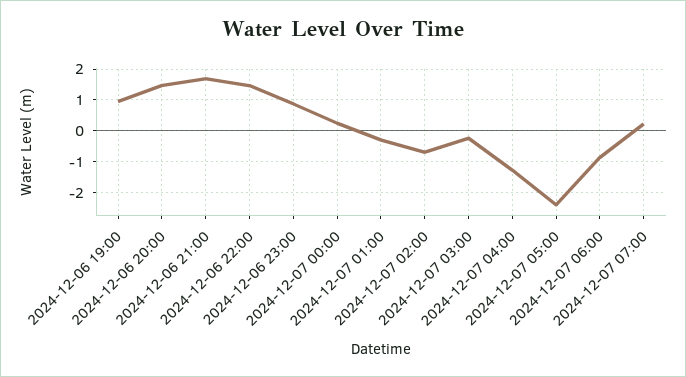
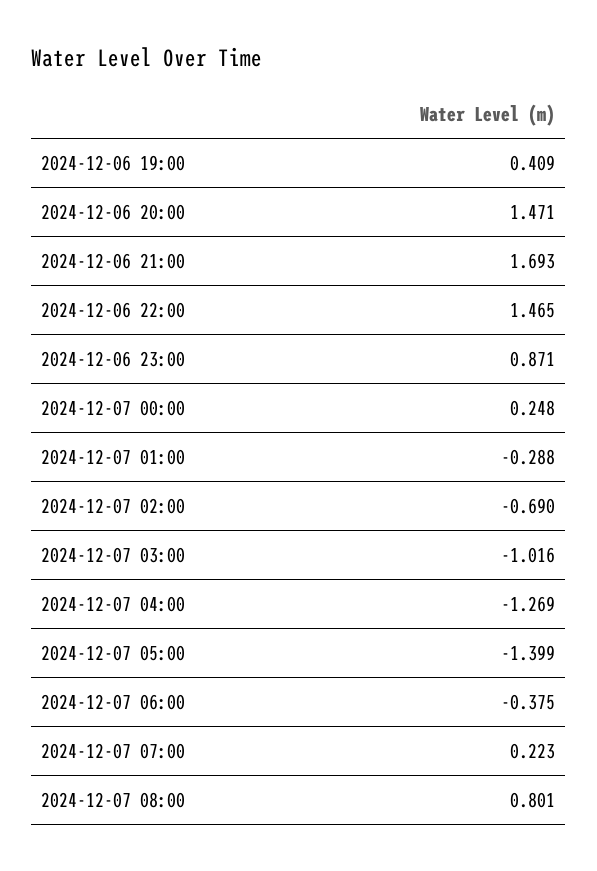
2024-12-06 19:00: 1 -> 0.409
2024-12-07 03:00: -0.2 -> -1.016
2024-12-07 05:00: -2.4 -> -1.399
2024-12-07 06:00: -0.8 -> -0.375
2024-12-07 08:00: none -> 0.801

